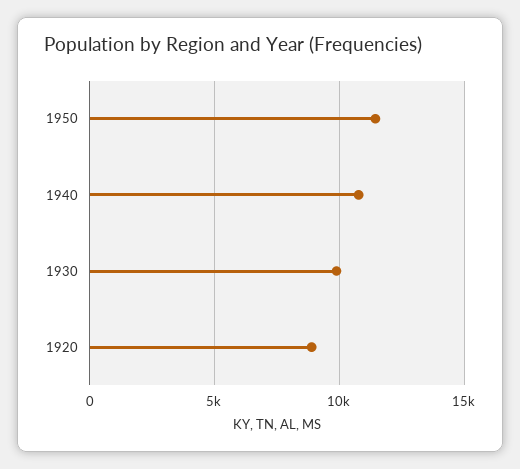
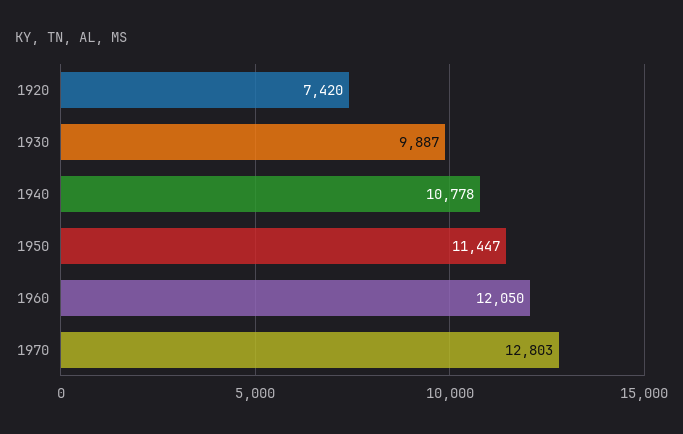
1920: 9000 -> 7420
1960: none -> 12050
1970: none -> 12803

